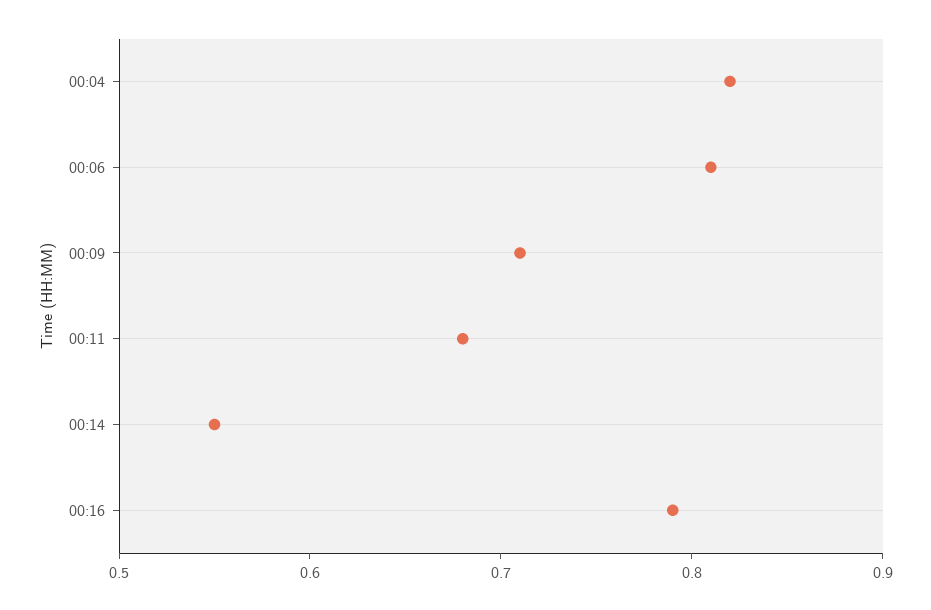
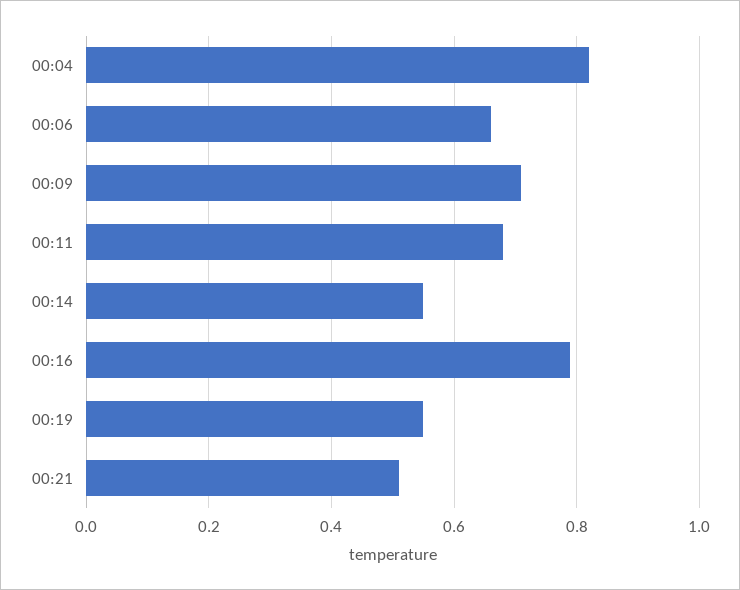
00:06: 0.81 -> 0.65
00:19: none -> 0.55
00:21: none -> 0.5

